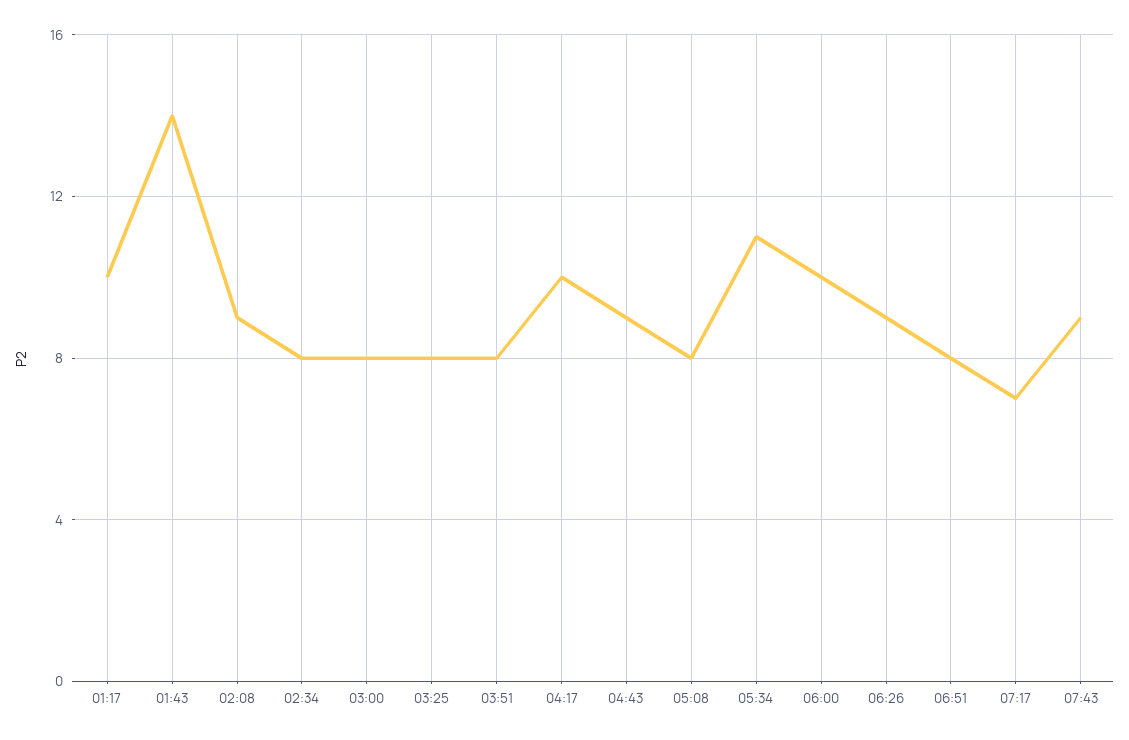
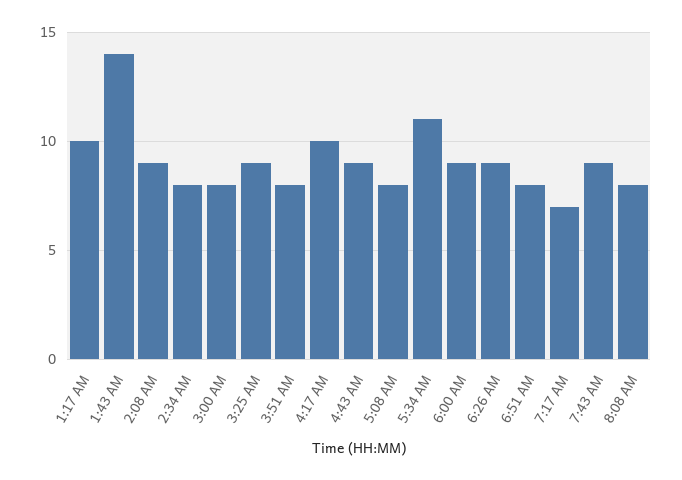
03:25: 8 -> 9
06:00: 10 -> 9
8:08 AM: none -> 8

